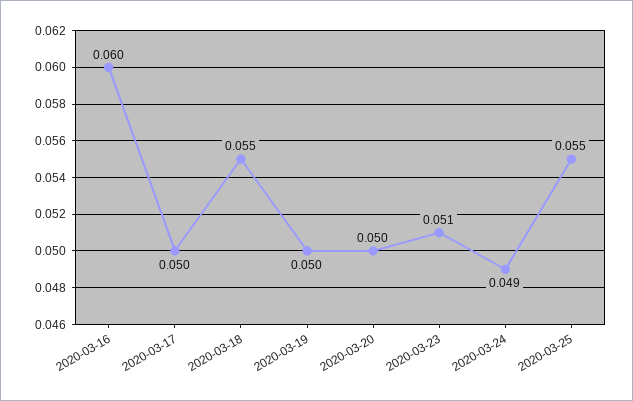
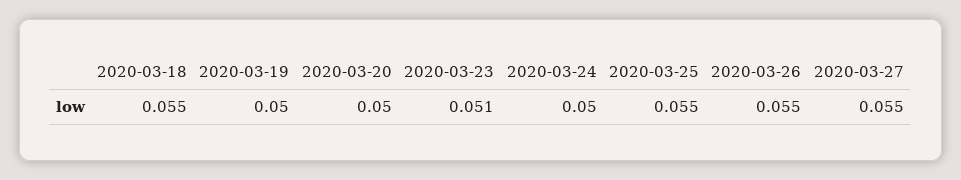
2020-03-16: 0.06 -> none
2020-03-17: 0.05 -> none
2020-03-24: 0.049 -> 0.05
2020-03-26: none -> 0.055
2020-03-27: none -> 0.055

